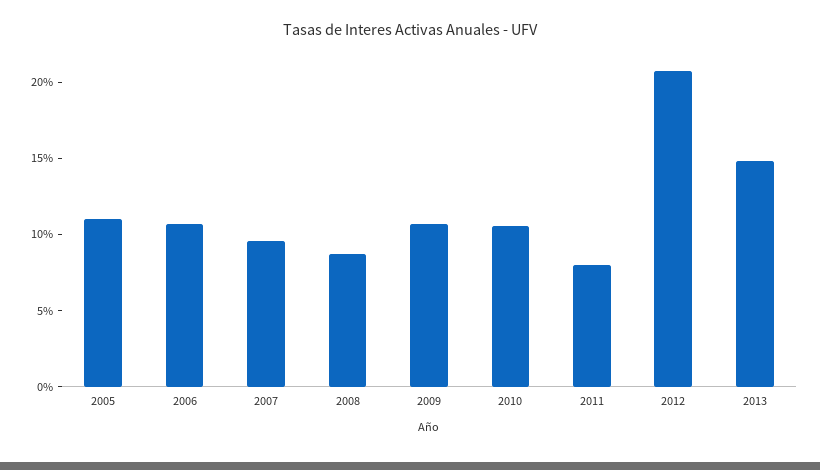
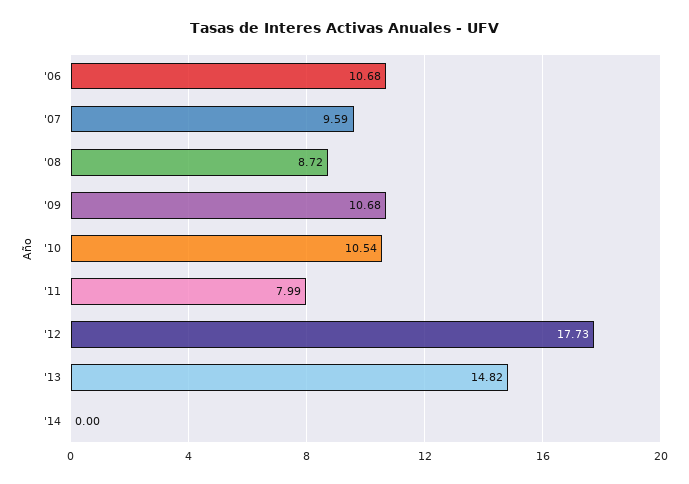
2005: 11 -> none
2012: 21 -> 17.73
'14: none -> 0

